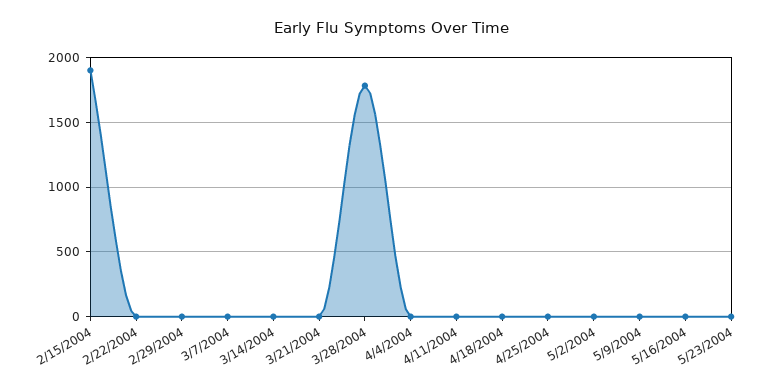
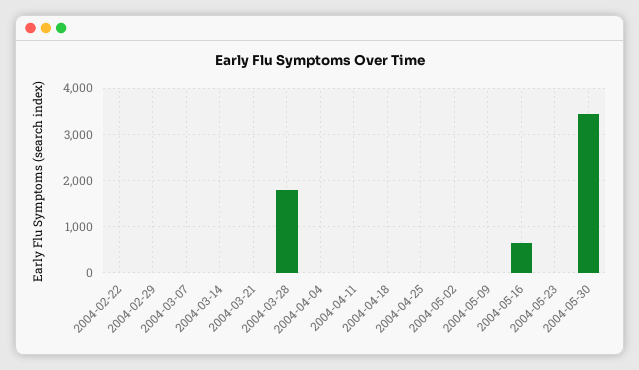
2/15/2004: 1900 -> none
5/16/2004: 0 -> 600
2004-05-30: none -> 3400

